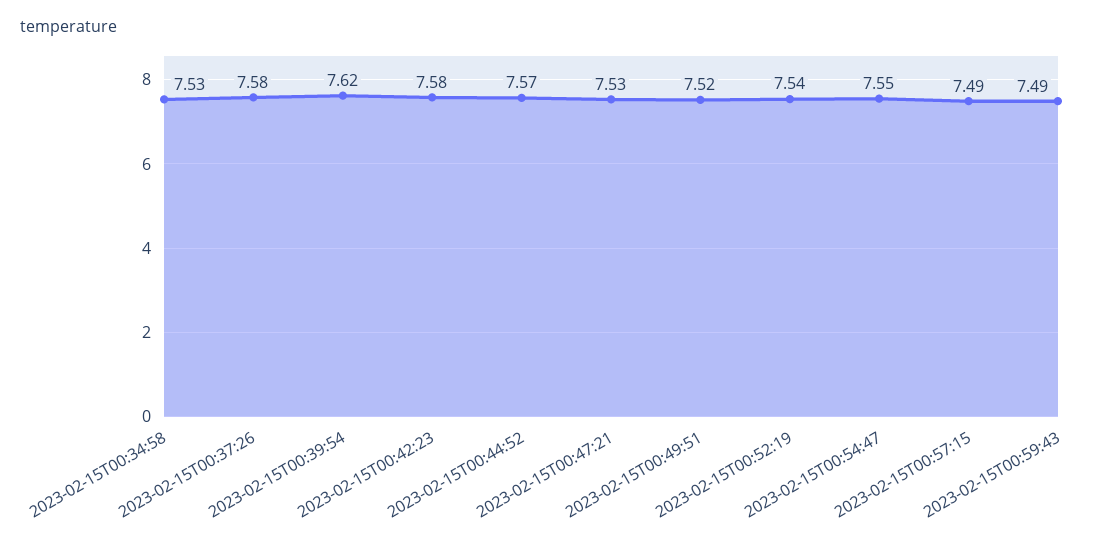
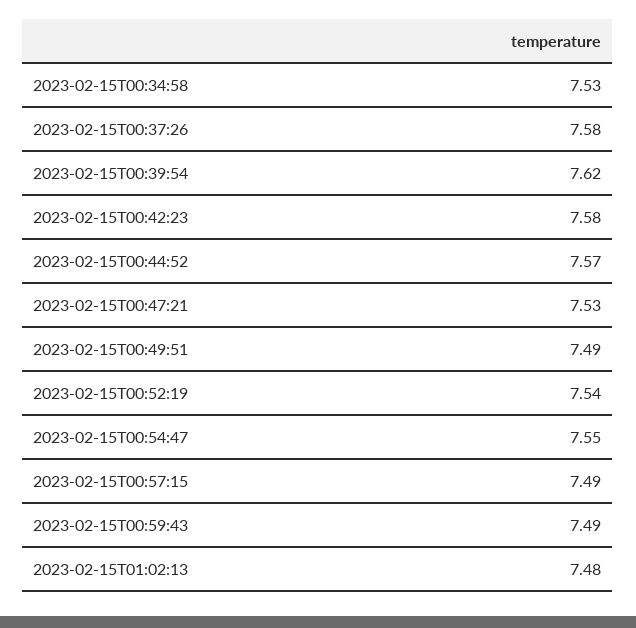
2023-02-15T00:49:51: 7.52 -> 7.49
2023-02-15T01:02:13: none -> 7.48

